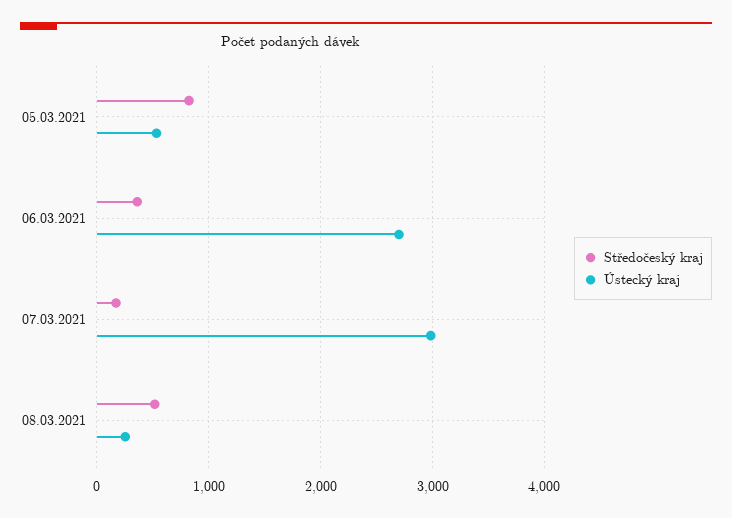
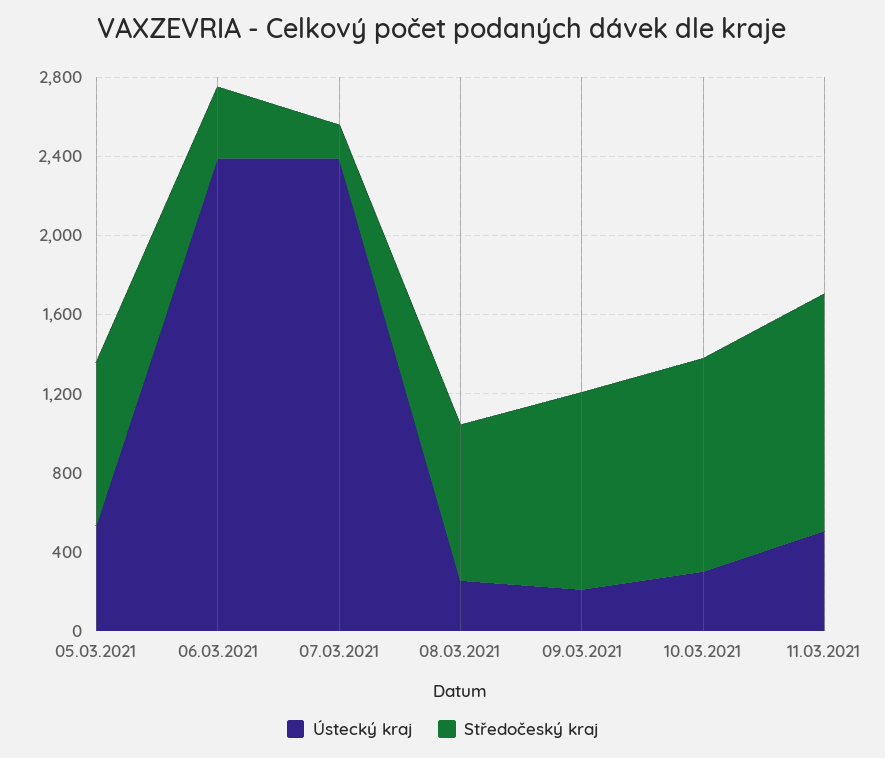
Ústecký kraj, 06.03.2021: 2700 -> 2400
Ústecký kraj, 07.03.2021: 3000 -> 2400
Středočeský kraj, 08.03.2021: 500 -> 800
Ústecký kraj, 09.03.2021: none -> 200
Středočeský kraj, 09.03.2021: none -> 1000
Ústecký kraj, 10.03.2021: none -> 300
Středočeský kraj, 10.03.2021: none -> 1100
Ústecký kraj, 11.03.2021: none -> 500
Středočeský kraj, 11.03.2021: none -> 1200

